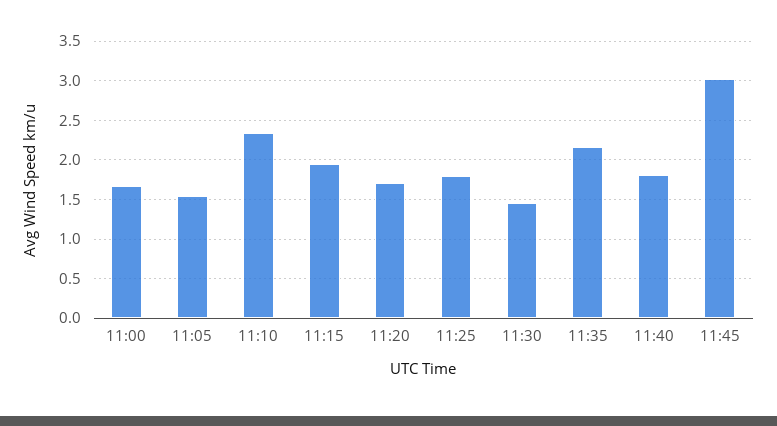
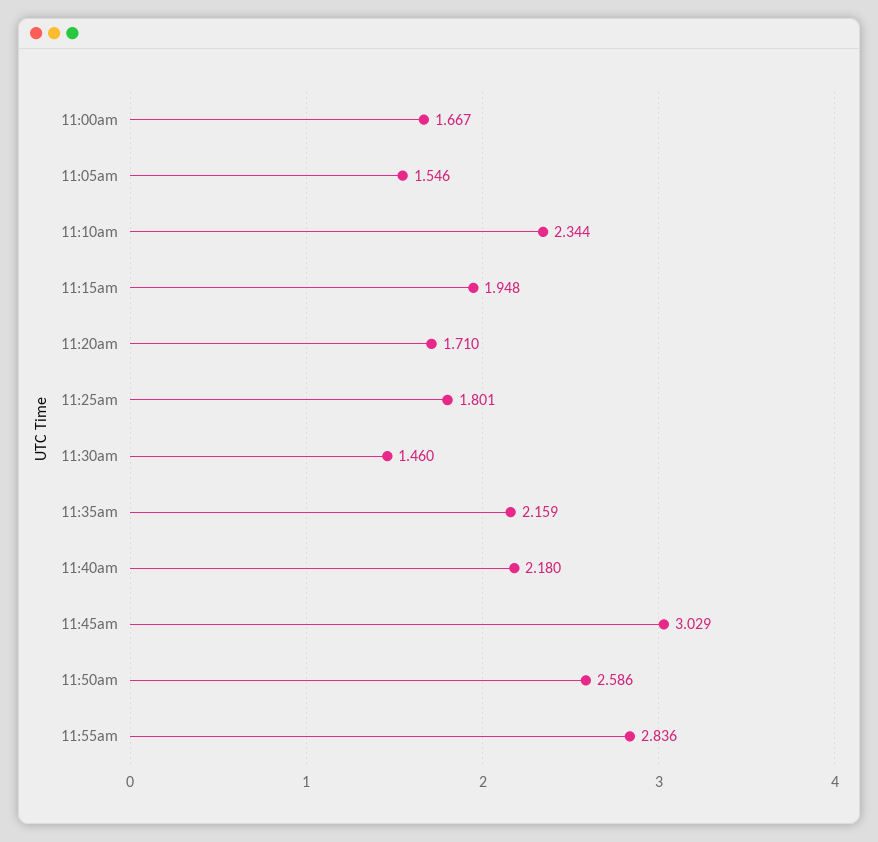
11:40: 1.8 -> 2.18
11:50am: none -> 2.586
11:55am: none -> 2.836

